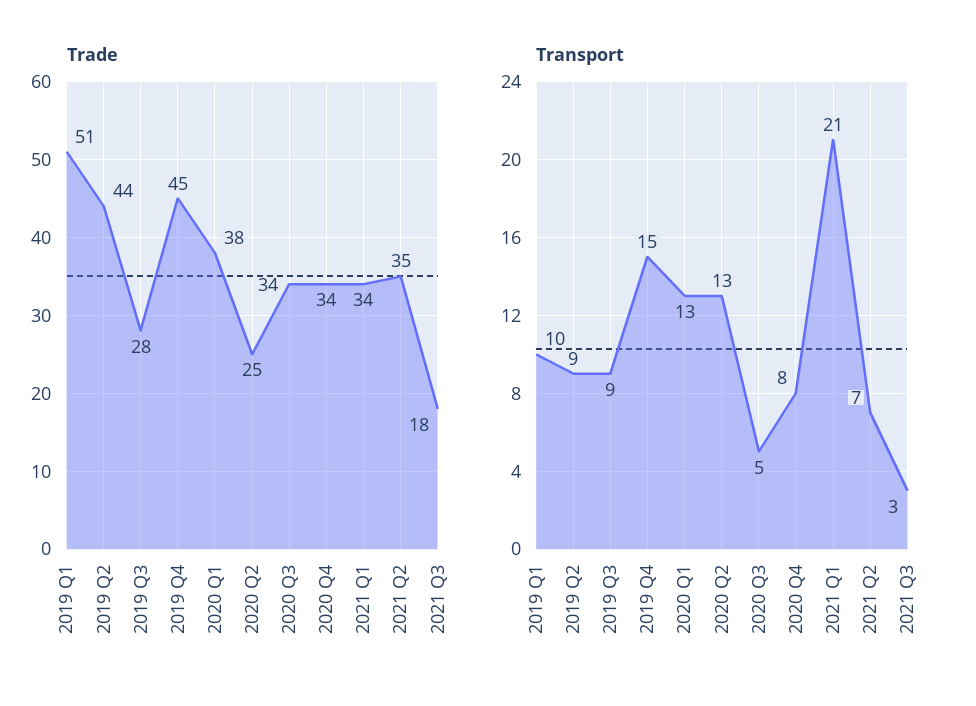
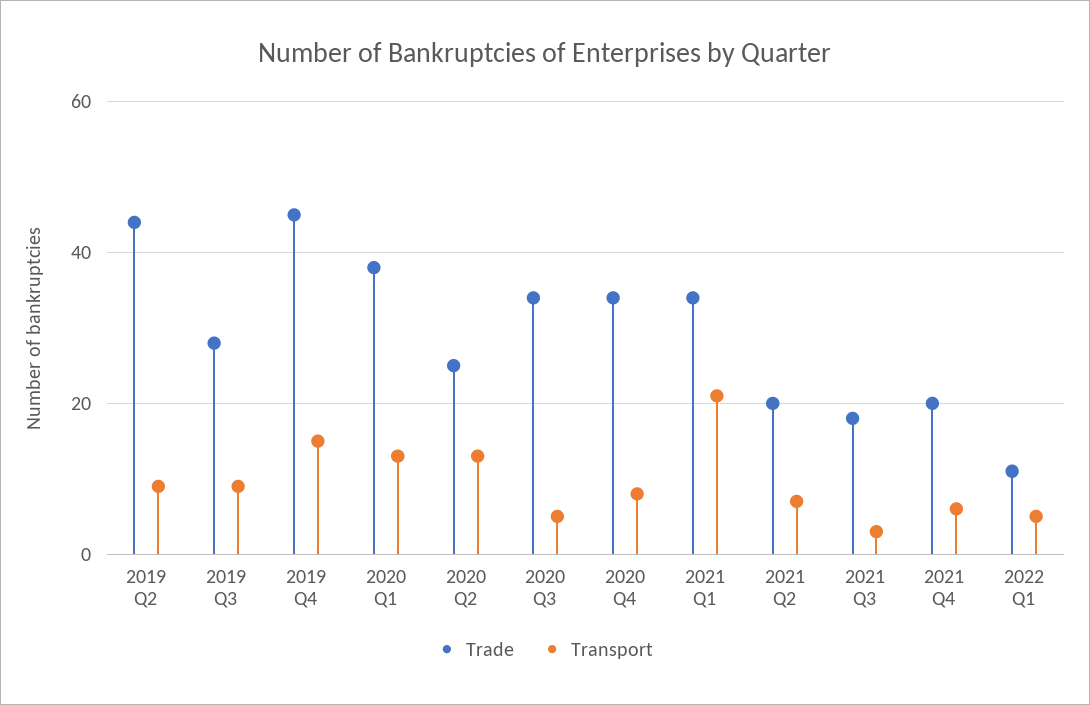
Trade, 2019 Q1: 51 -> none
Trade, 2021 Q2: 35 -> 20
Transport, 2019 Q1: 10 -> none
Trade, 2021 Q4: none -> 20
Transport, 2021 Q4: none -> 5
Trade, 2022 Q1: none -> 10
Transport, 2022 Q1: none -> 5

